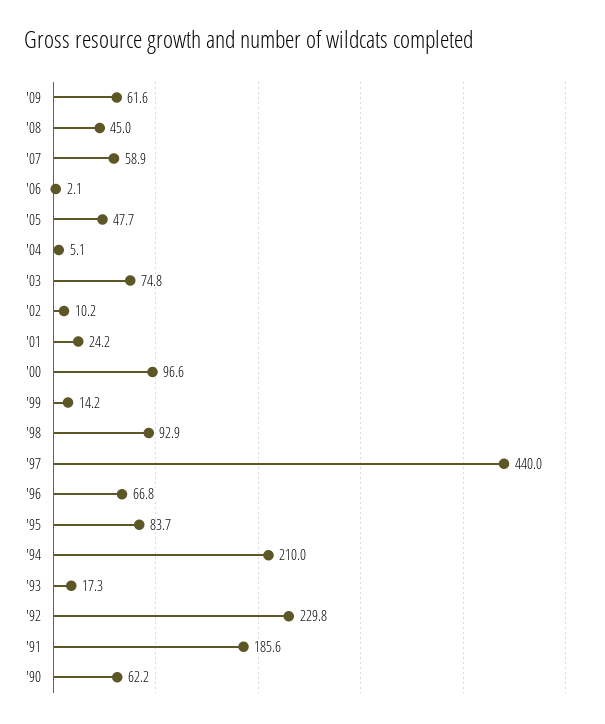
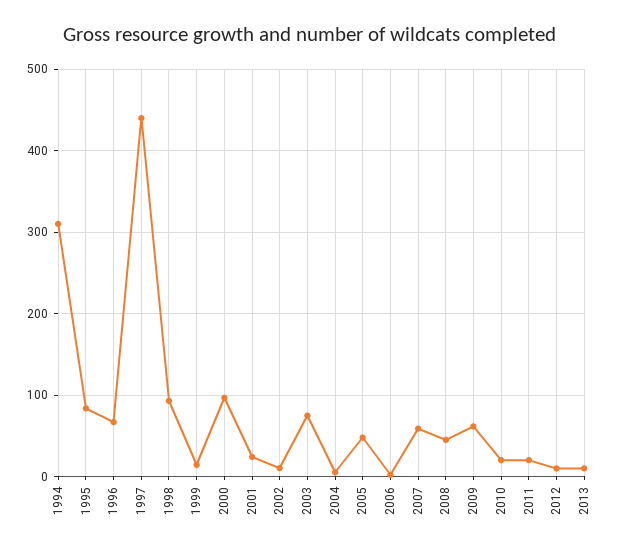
'94: 210 -> 310
'93: 17.3 -> none
'92: 229.8 -> none
'91: 185.6 -> none
'90: 62.2 -> none
2010: none -> 20
2011: none -> 20
2012: none -> 10
2013: none -> 10

